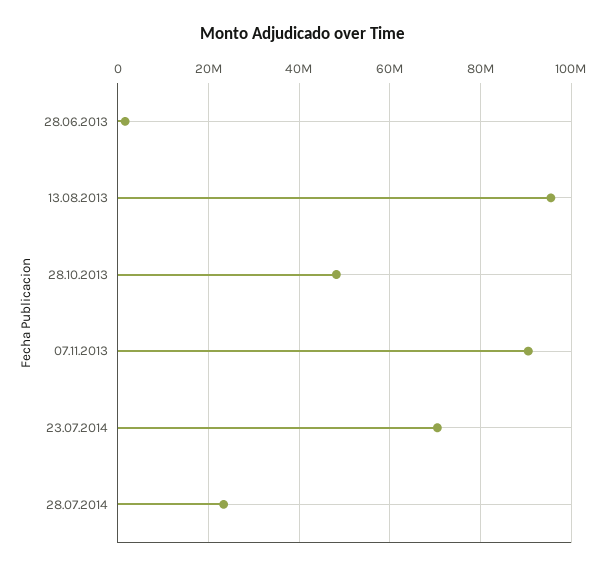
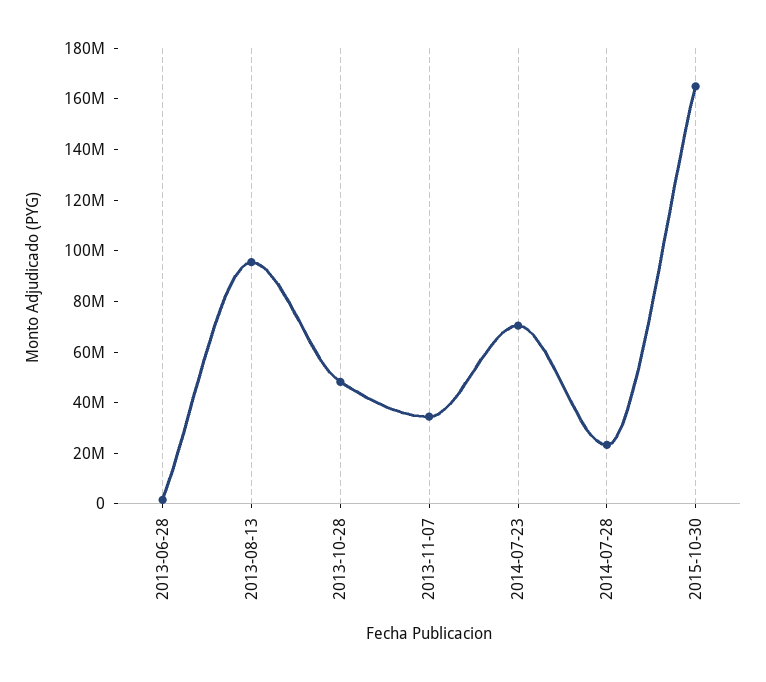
07.11.2013: 90000000 -> 35000000
2015-10-30: none -> 165000000

